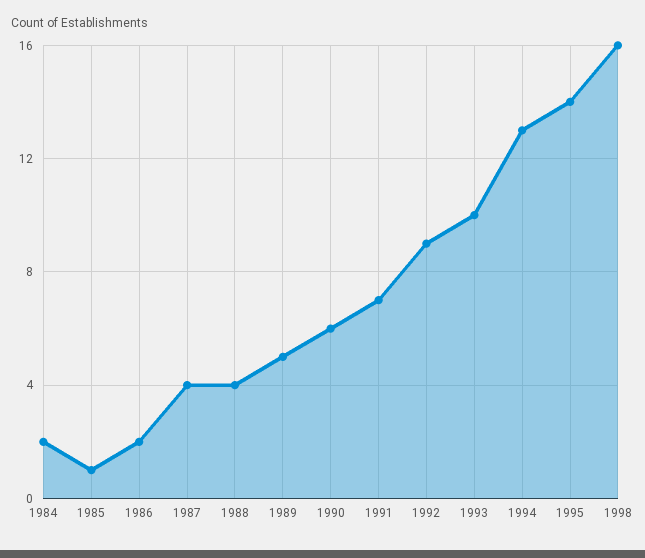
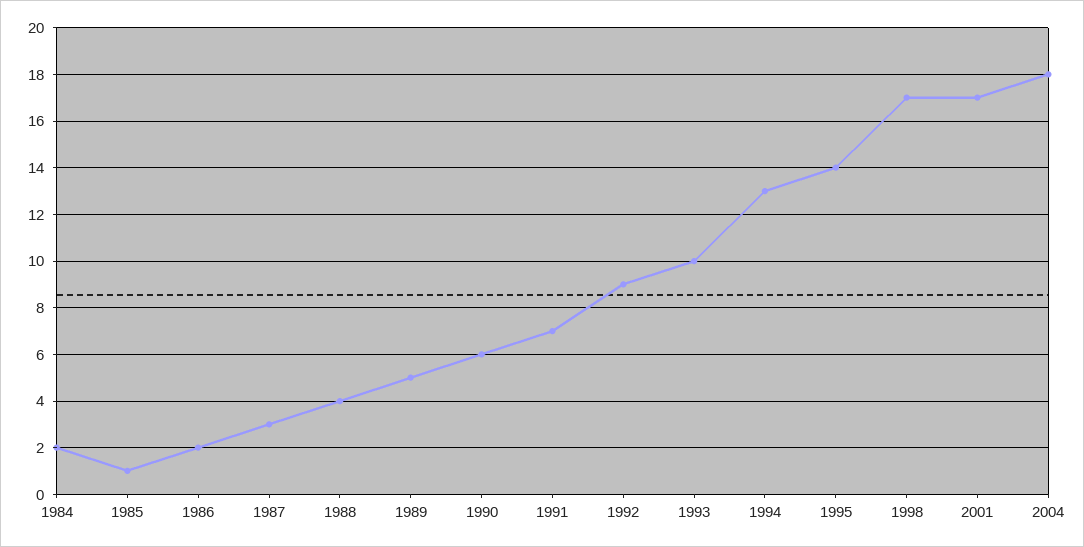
1987: 4 -> 3
1998: 16 -> 17
2001: none -> 17
2004: none -> 18

